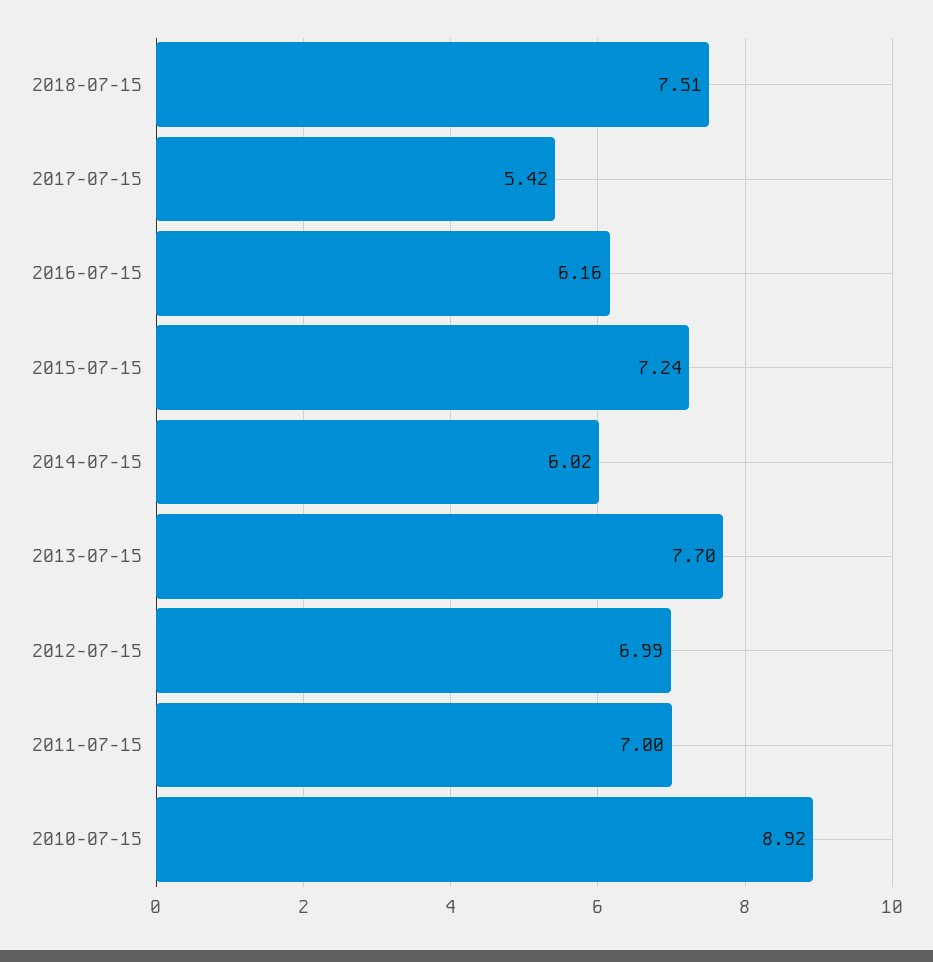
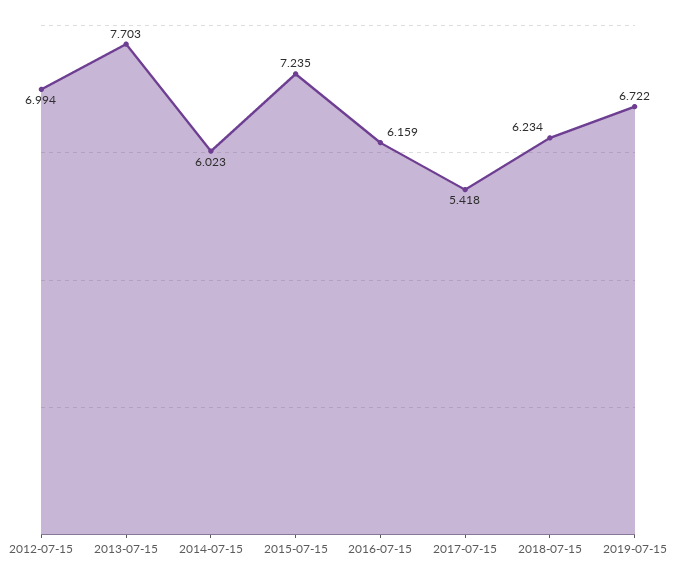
2018-07-15: 7.51 -> 6.234
2011-07-15: 7 -> none
2010-07-15: 8.92 -> none
2019-07-15: none -> 6.722

